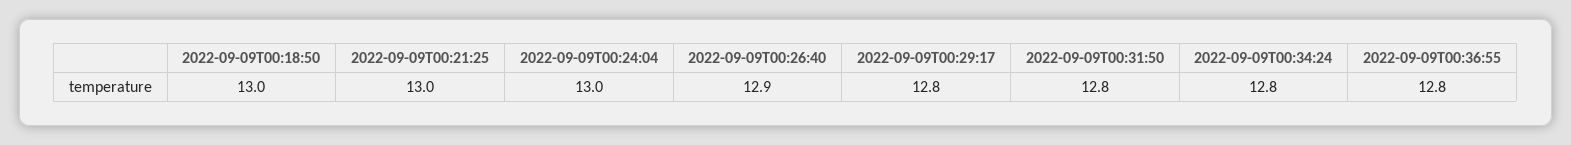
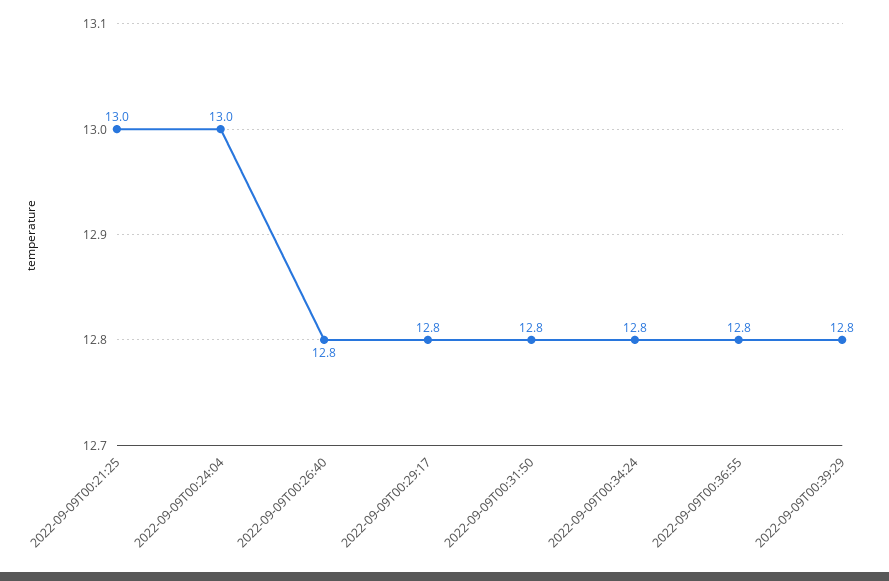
2022-09-09T00:18:50: 13 -> none
2022-09-09T00:26:40: 12.9 -> 12.8
2022-09-09T00:39:29: none -> 12.8

